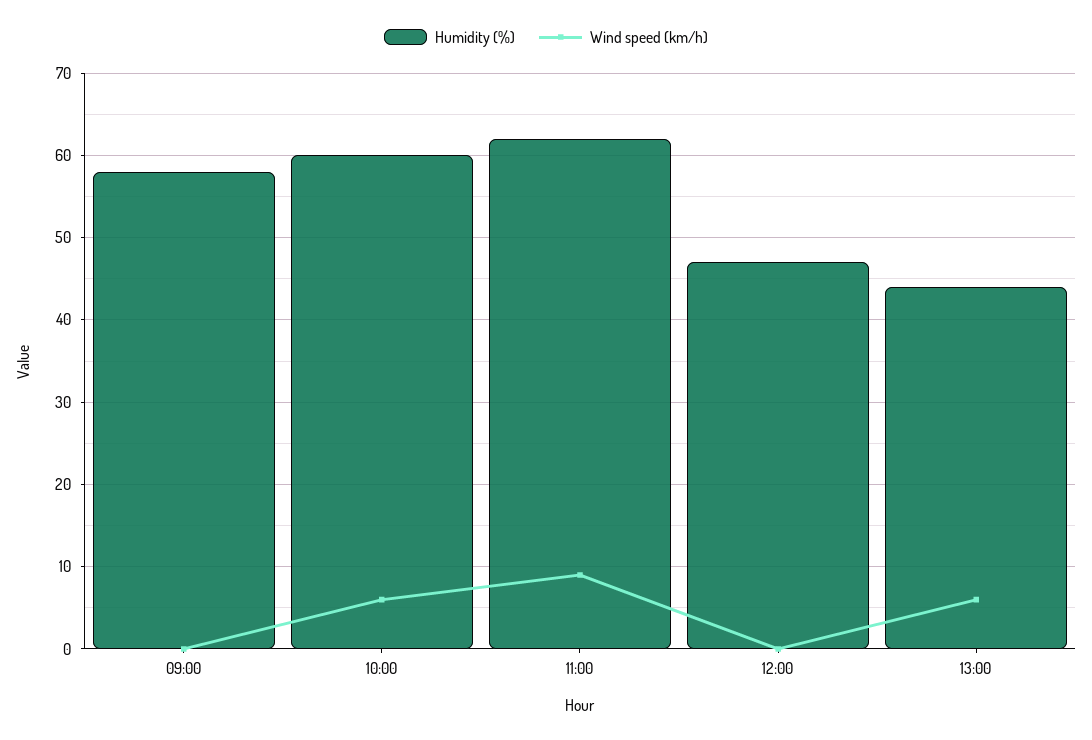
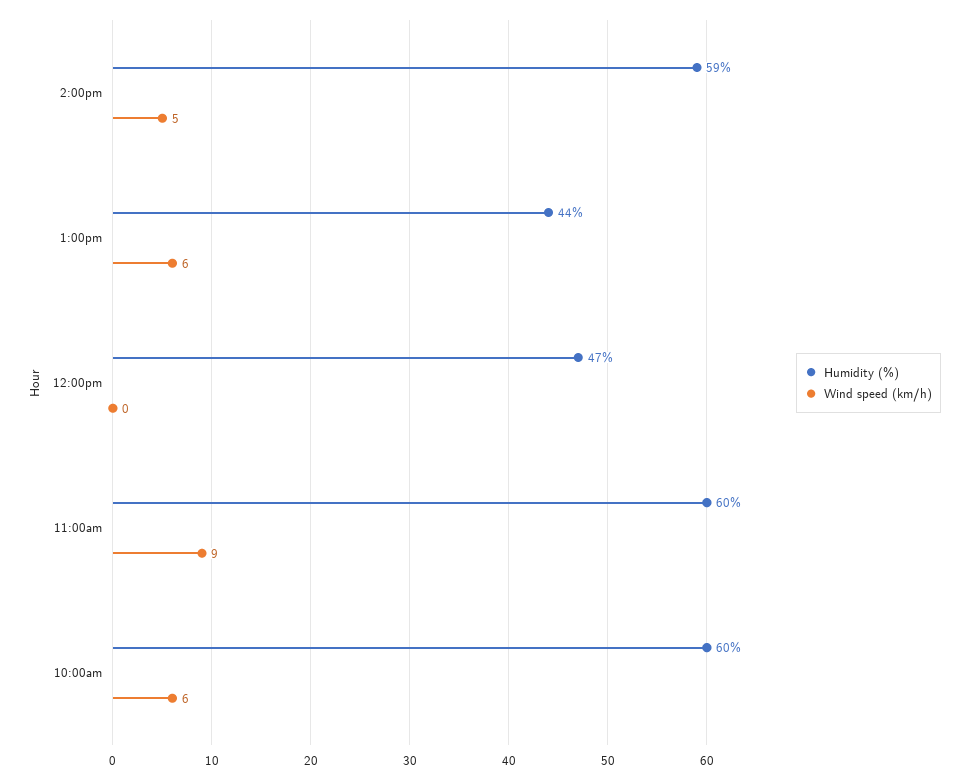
Humidity (%), 09:00: 58 -> none
Wind speed (km/h), 09:00: 0 -> none
Humidity (%), 11:00: 62 -> 60
Humidity (%), 2:00pm: none -> 59
Wind speed (km/h), 2:00pm: none -> 5

